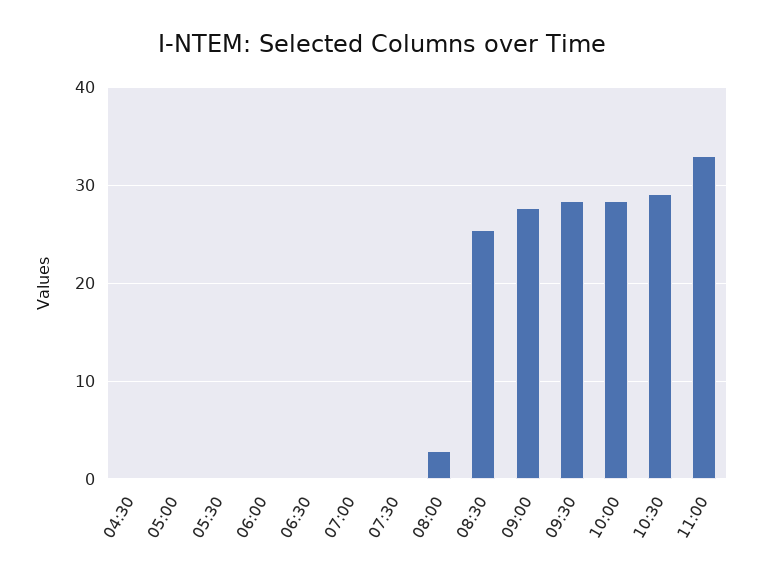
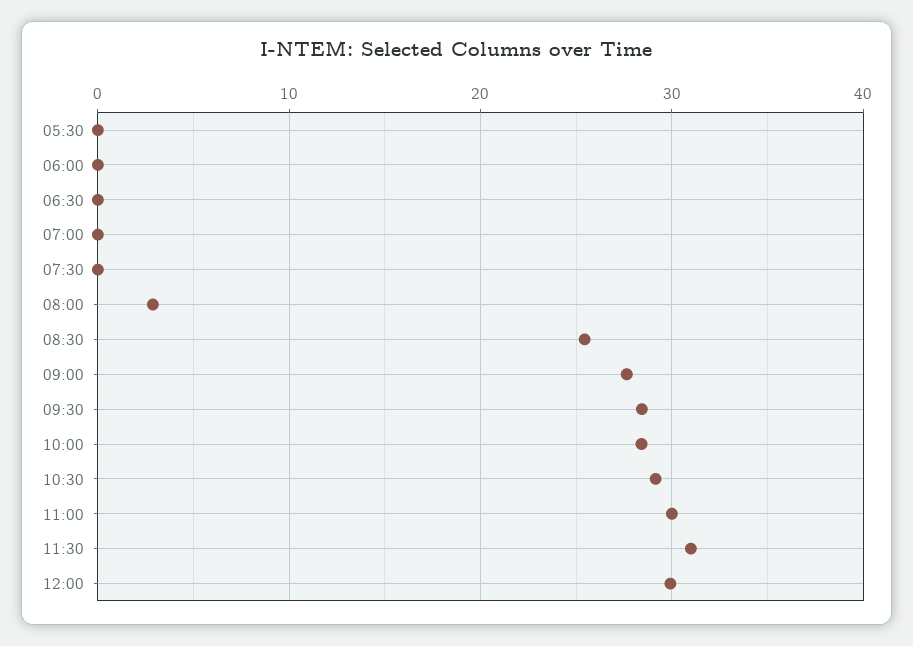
04:30: 0 -> none
05:00: 0 -> none
11:00: 33 -> 30
11:30: none -> 31
12:00: none -> 30

